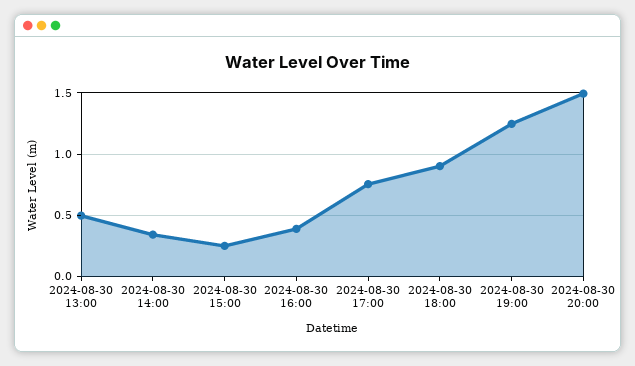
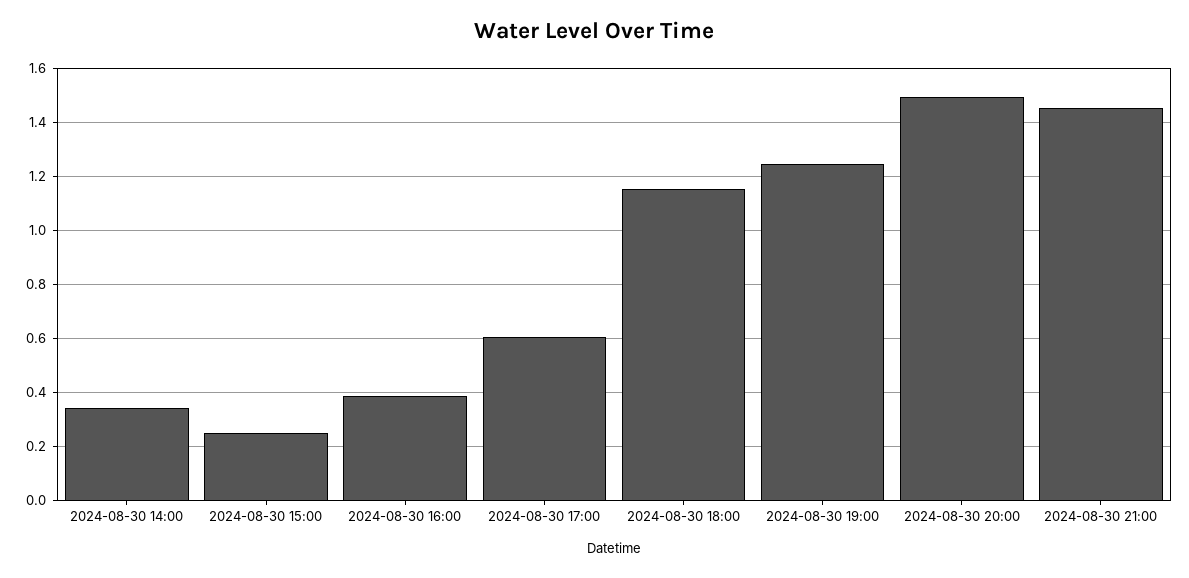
2024-08-30 13:00: 0.5 -> none
2024-08-30 17:00: 0.75 -> 0.6
2024-08-30 18:00: 0.9 -> 1.15
2024-08-30 21:00: none -> 1.45

